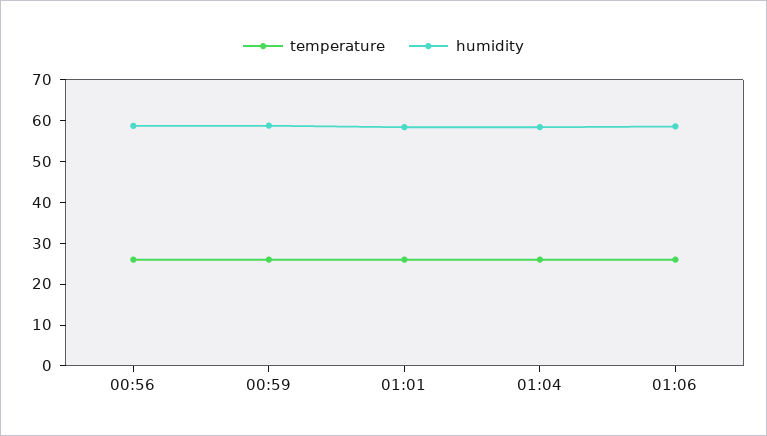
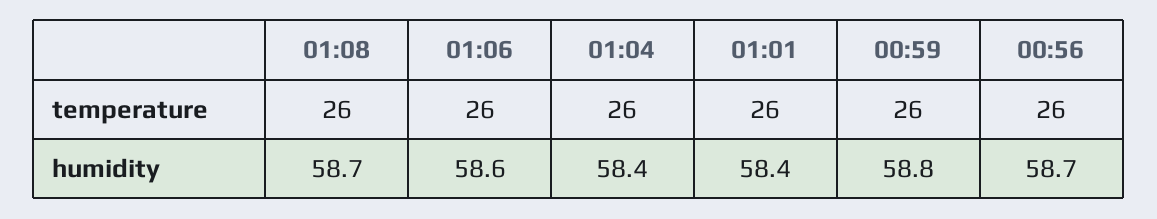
temperature, 01:08: none -> 26
humidity, 01:08: none -> 58.7

